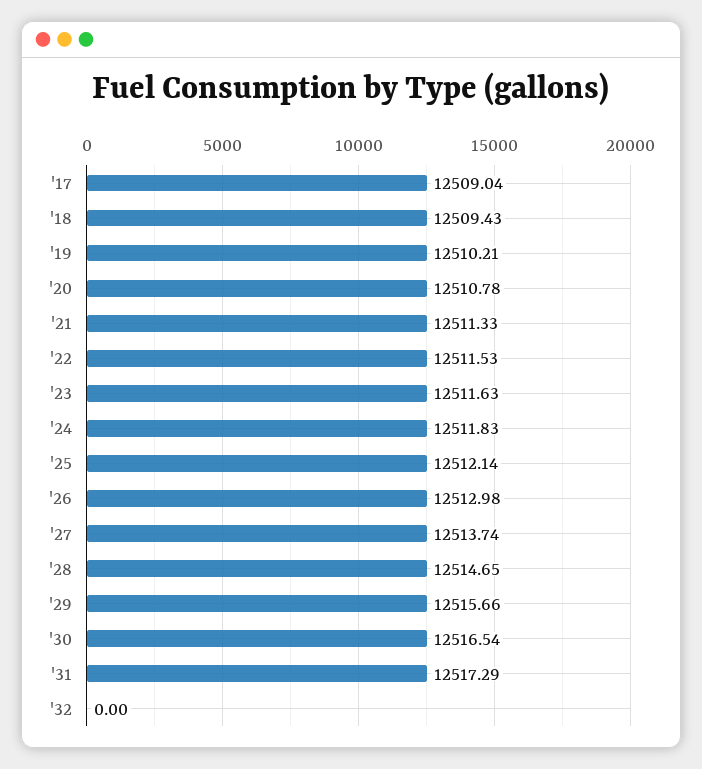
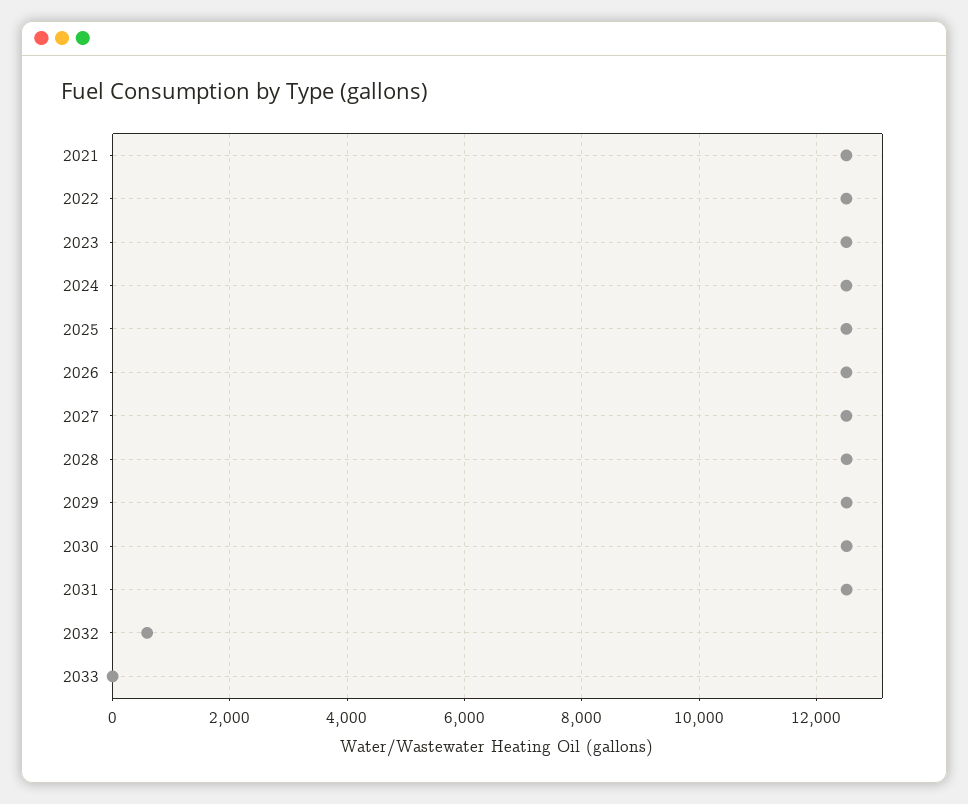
'17: 12509.04 -> none
'18: 12509.43 -> none
'19: 12510.21 -> none
'20: 12510.78 -> none
'32: 0 -> 600
2033: none -> 0

